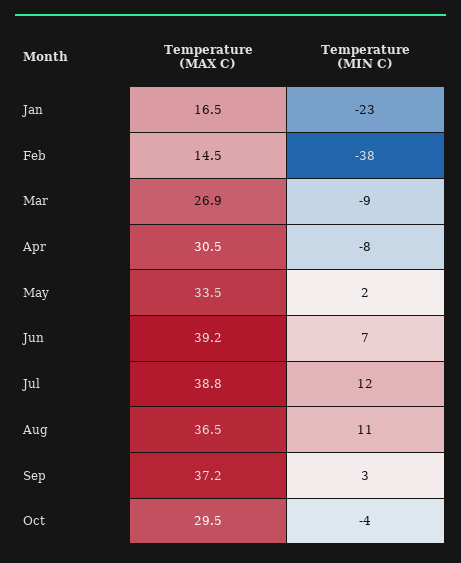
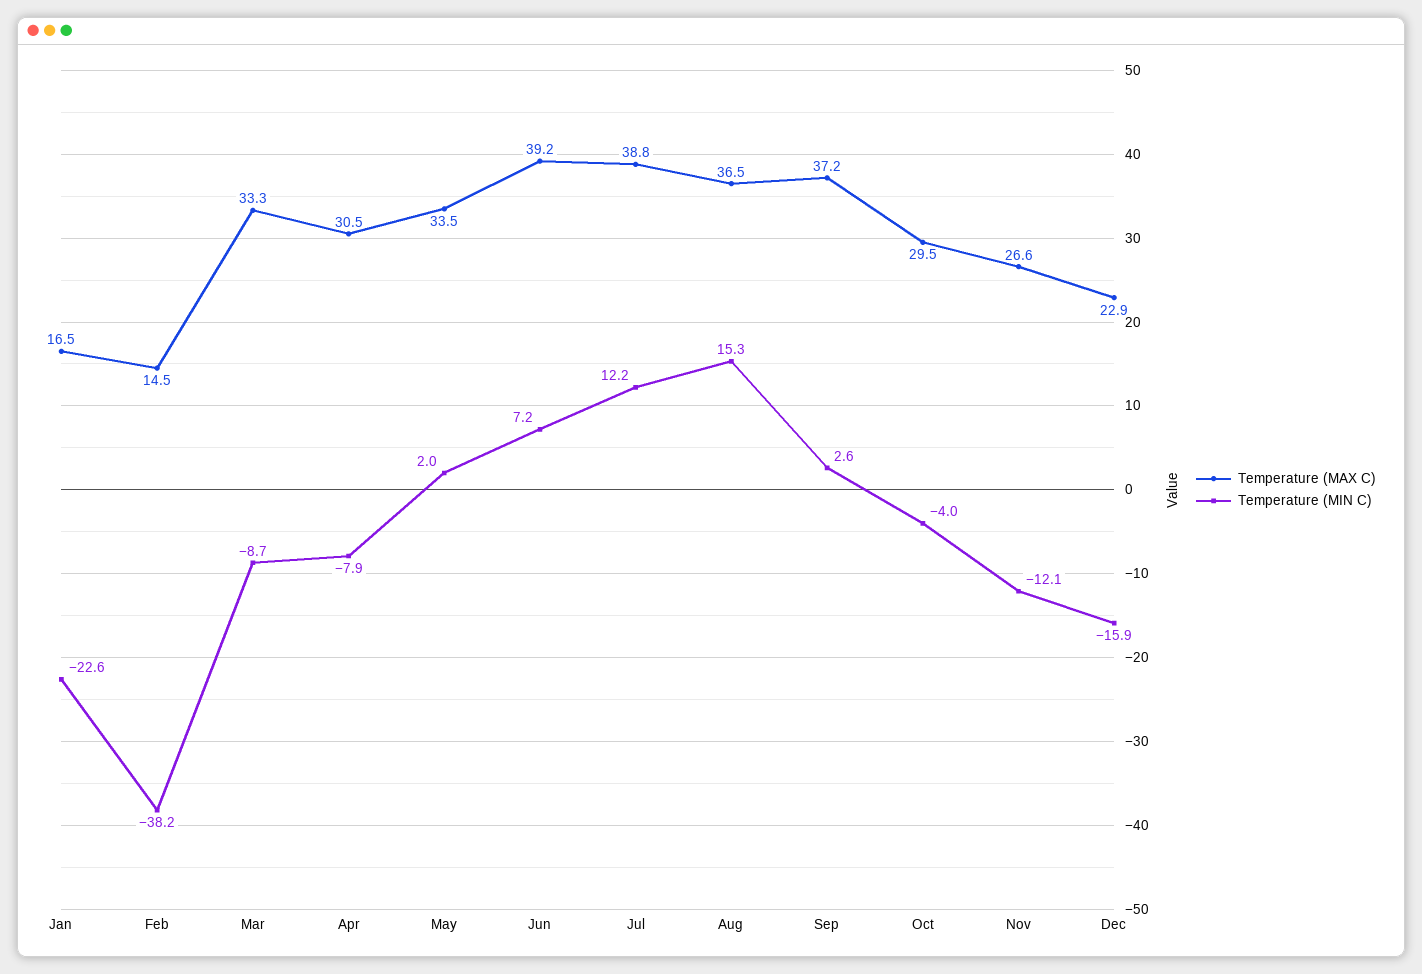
Temperature (MAX C), Mar: 26.9 -> 33.3
Temperature (MIN C), Aug: 11 -> 15.3
Temperature (MAX C), Nov: none -> 26.6
Temperature (MIN C), Nov: none -> -12.1
Temperature (MAX C), Dec: none -> 22.9
Temperature (MIN C), Dec: none -> -15.9

